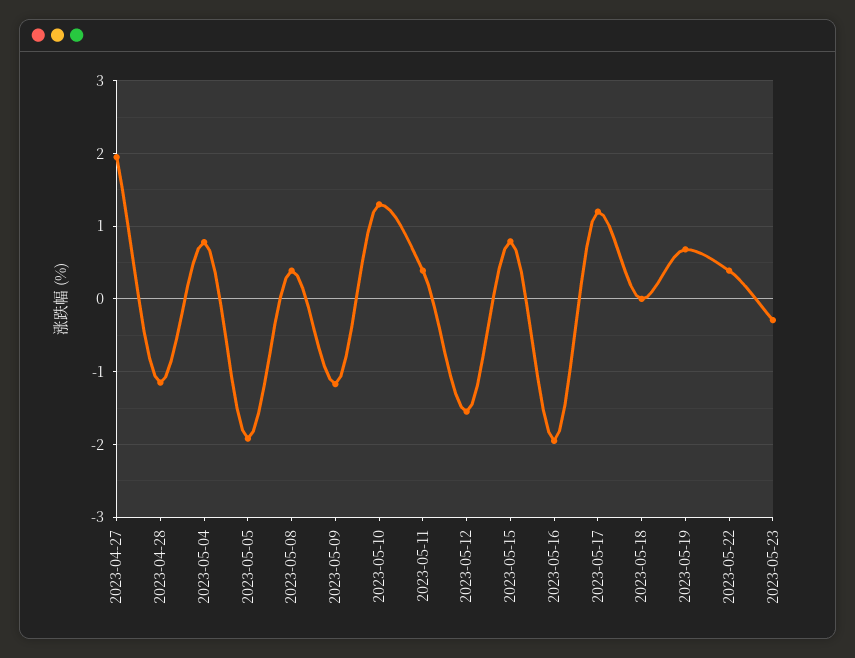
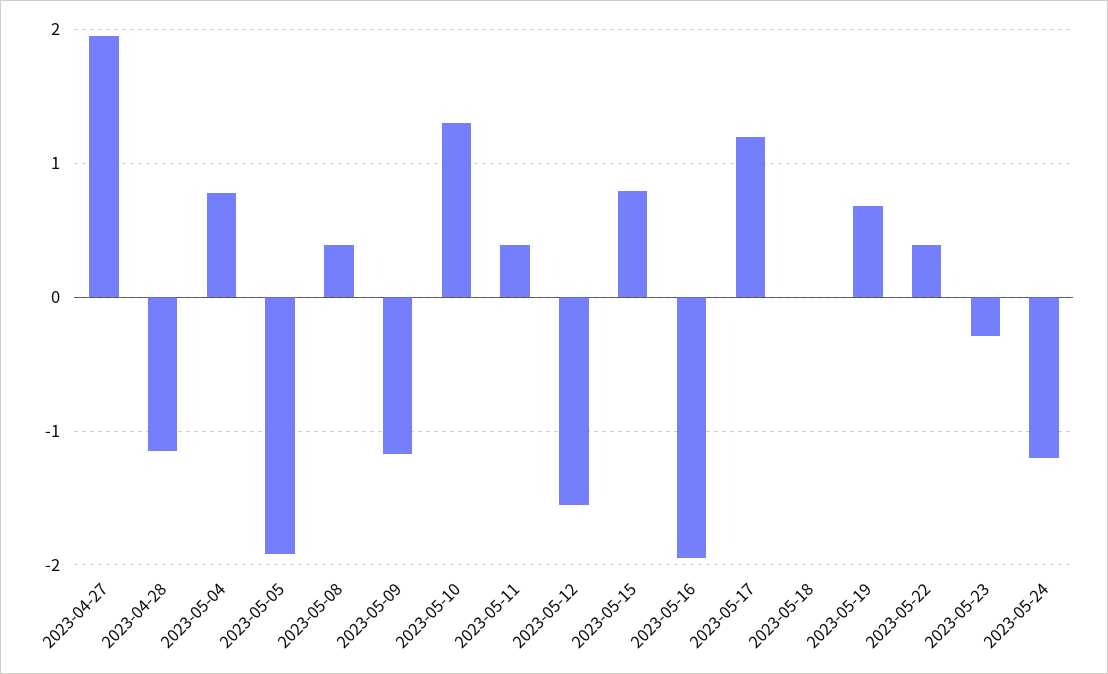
2023-05-24: none -> -1.2

